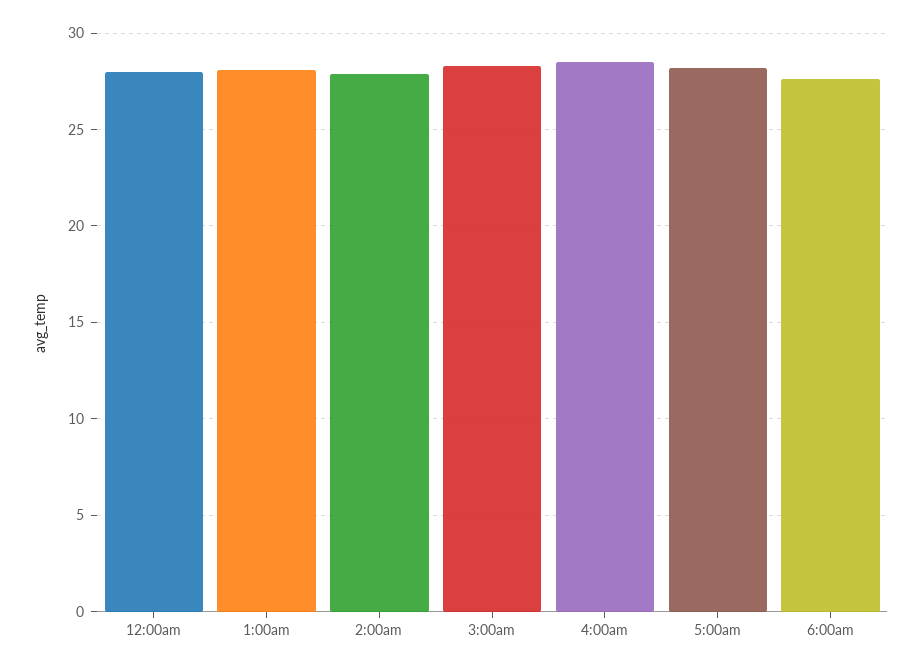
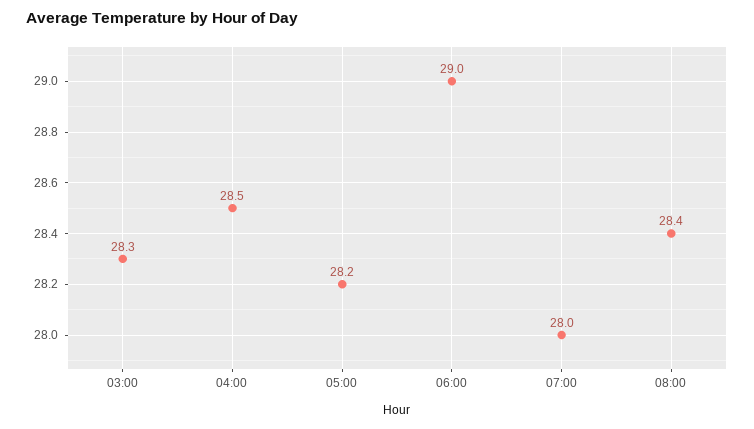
12:00am: 28 -> none
1:00am: 28 -> none
2:00am: 28 -> none
6:00am: 27.5 -> 29
07:00: none -> 28
08:00: none -> 28.4

